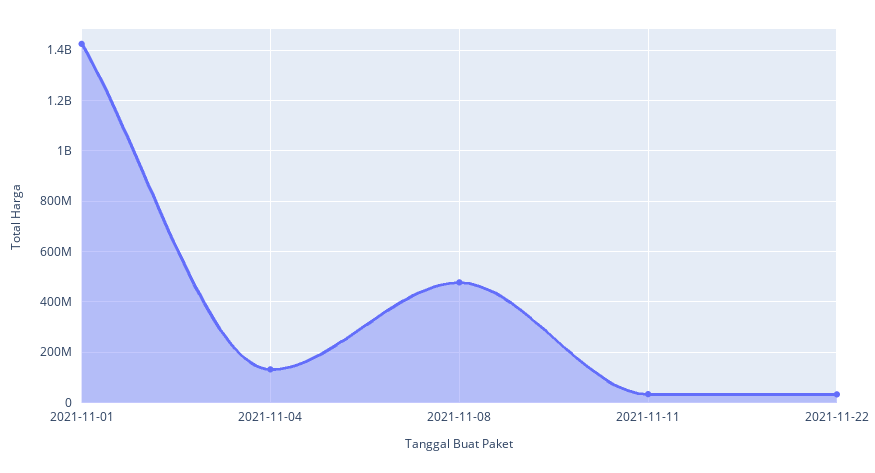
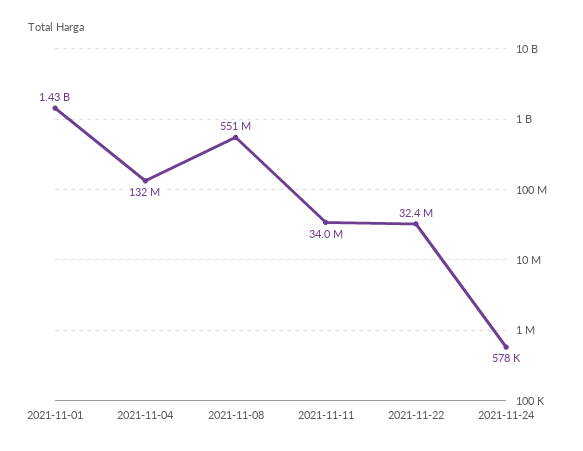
2021-11-08: 475000000 -> 551000000
2021-11-24: none -> 578000

